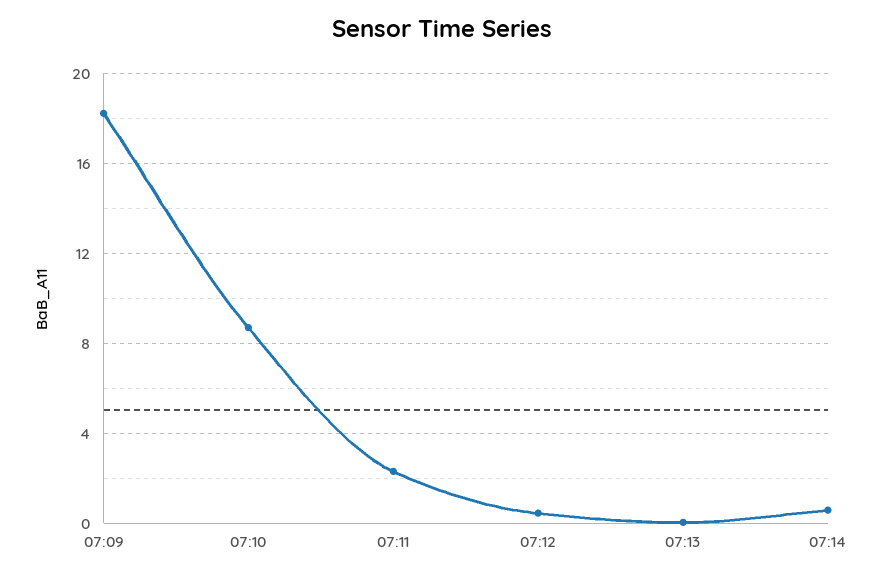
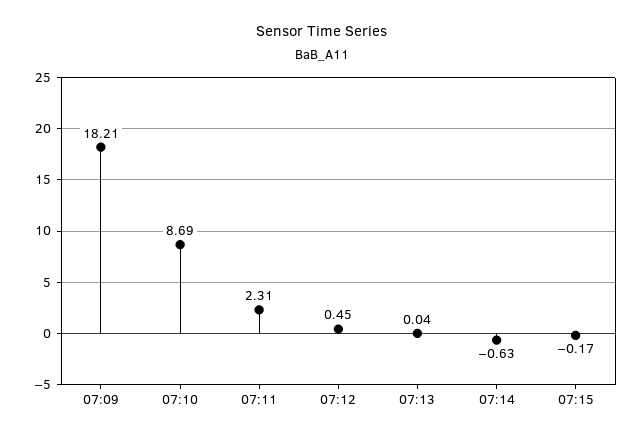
07:14: 0.5 -> -0.63
07:15: none -> -0.17

